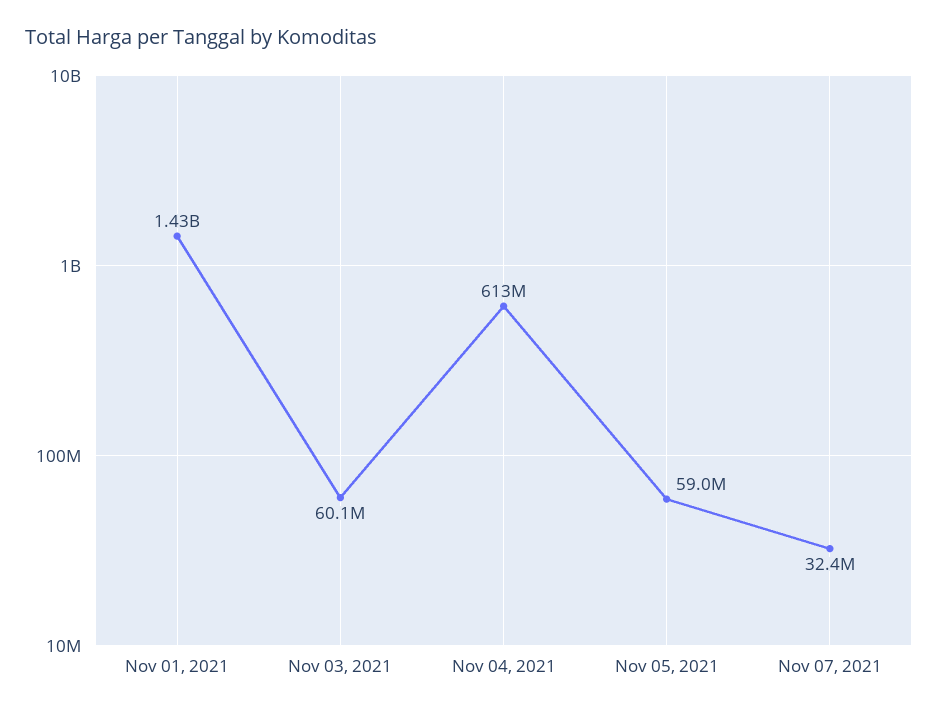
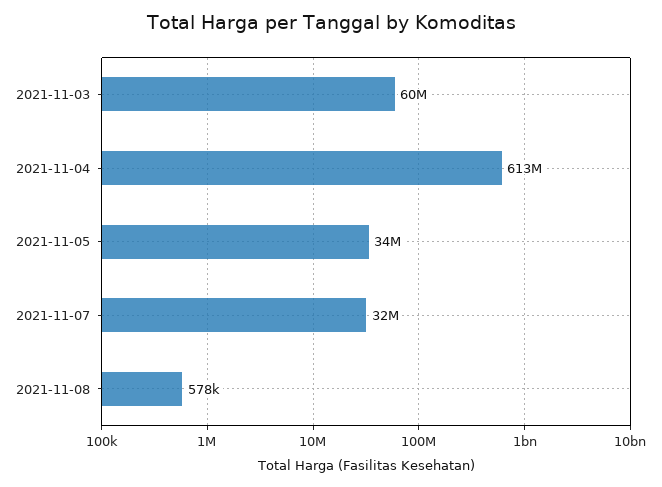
Nov 01, 2021: 1430000000 -> none
Nov 05, 2021: 59000000 -> 34000000
2021-11-08: none -> 578000

